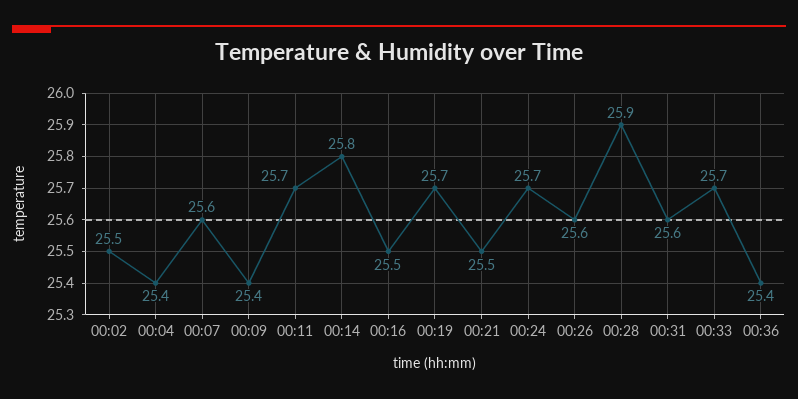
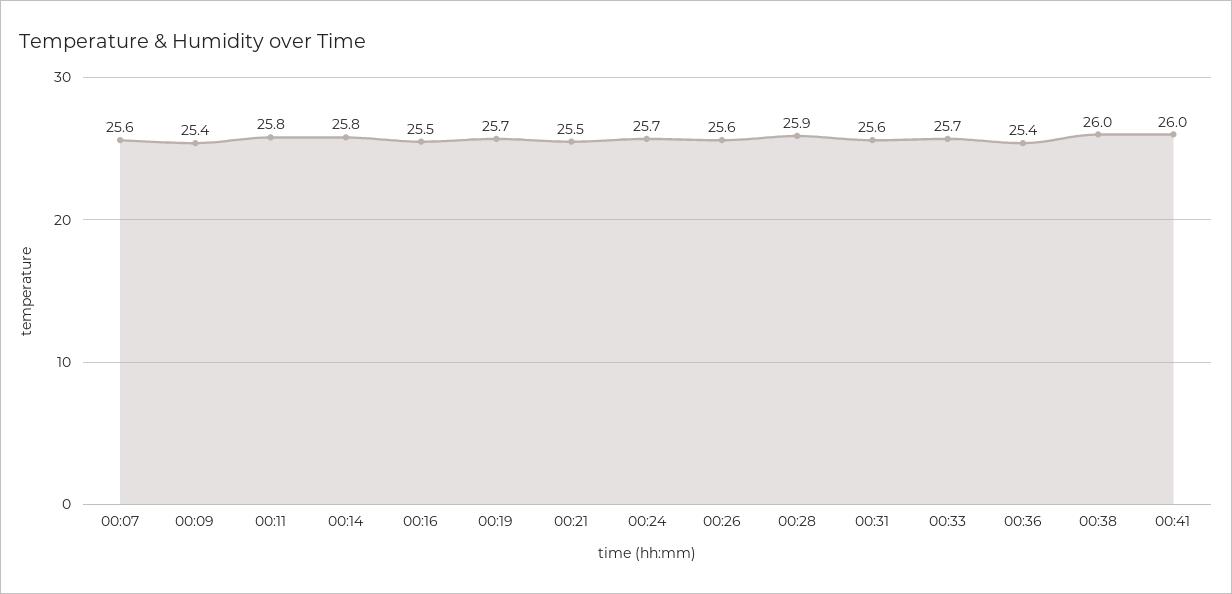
00:02: 25.5 -> none
00:04: 25.4 -> none
00:11: 25.7 -> 25.8
00:38: none -> 26
00:41: none -> 26

